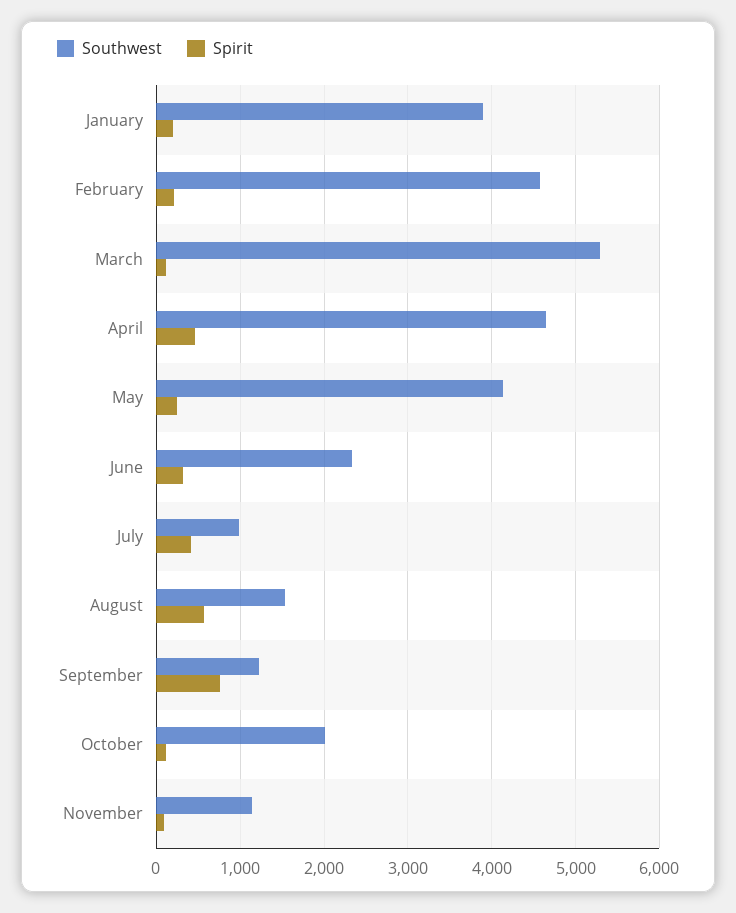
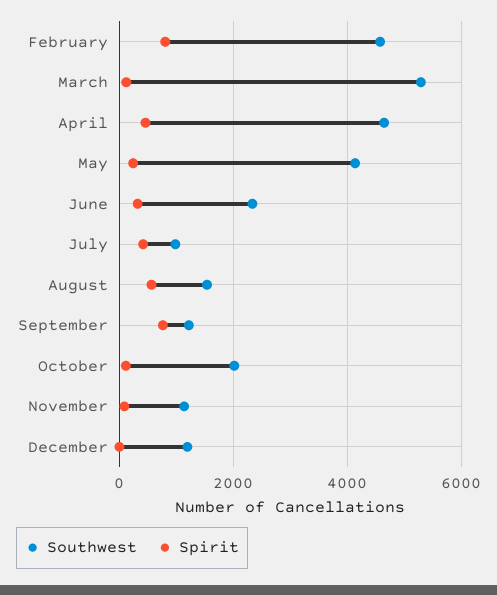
Southwest, January: 3900 -> none
Spirit, January: 200 -> none
Spirit, February: 200 -> 800
Southwest, December: none -> 1200
Spirit, December: none -> 0

